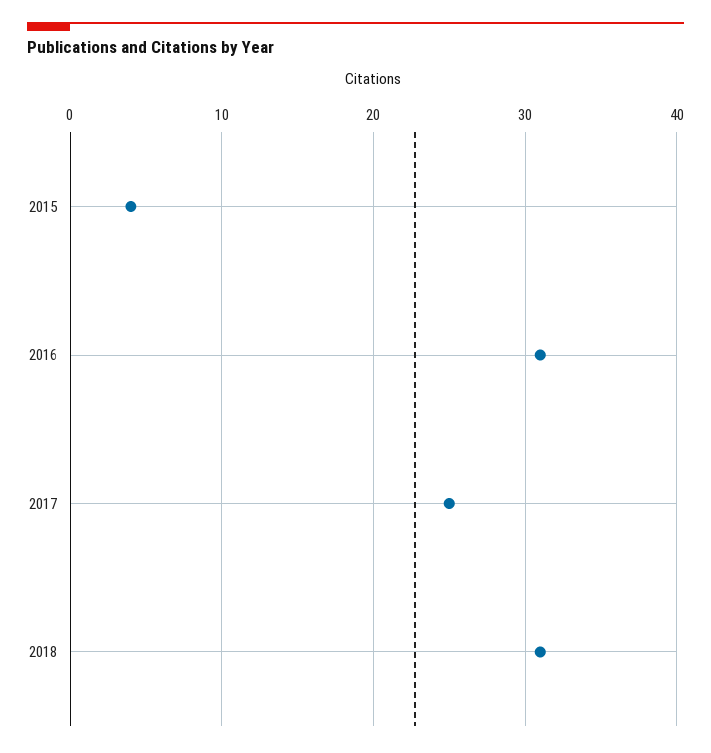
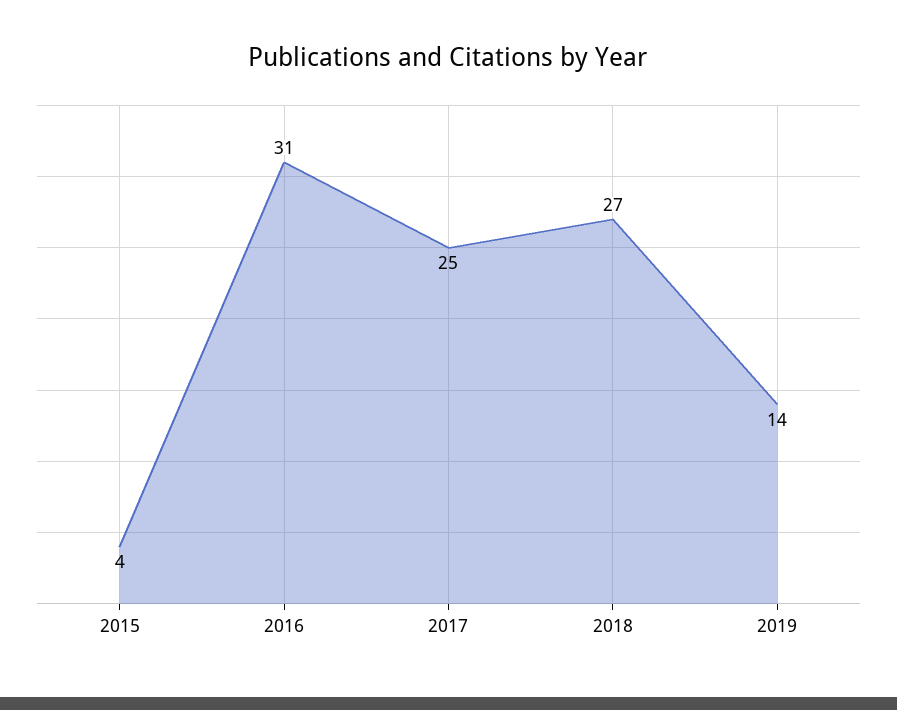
2018: 31 -> 27
2019: none -> 14

